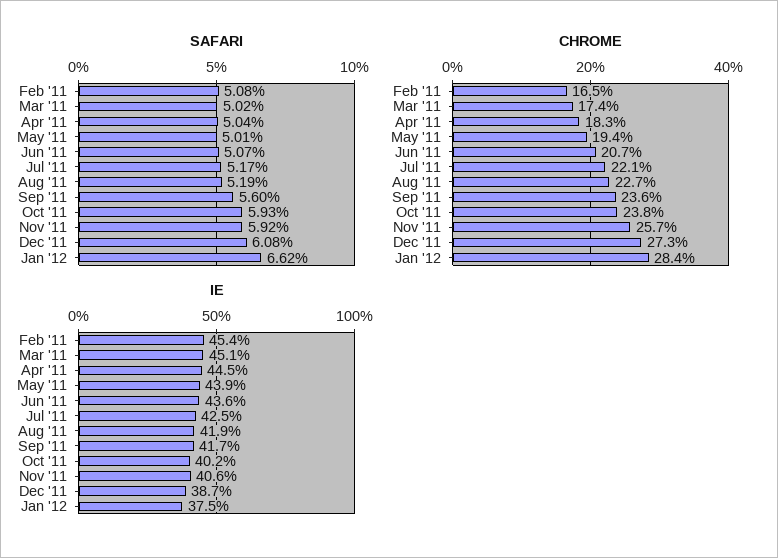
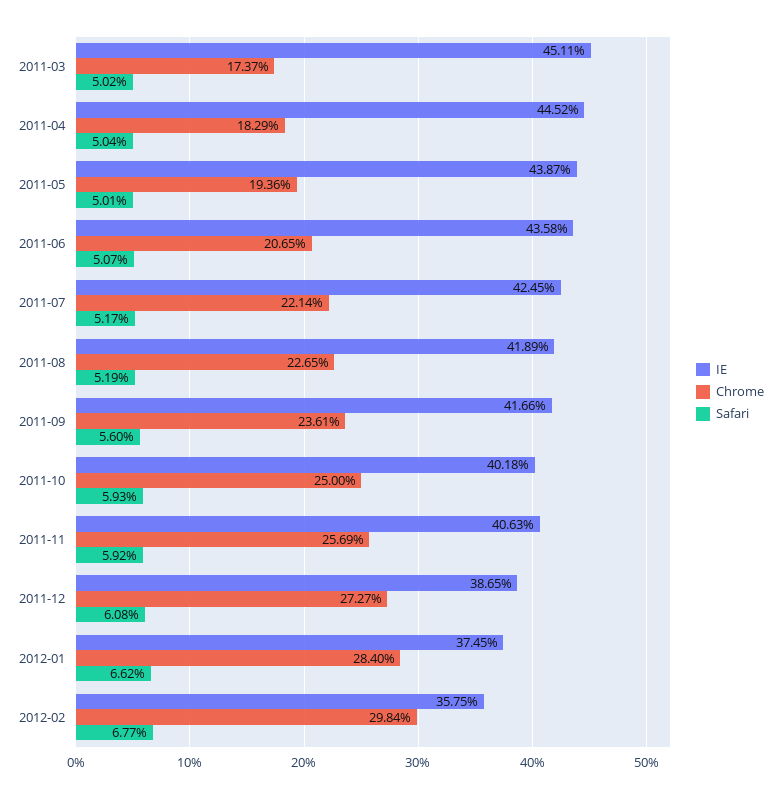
SAFARI, Feb '11: 5.08 -> none
CHROME, Feb '11: 16.5 -> none
CHROME, Oct '11: 23.8 -> 25
IE, Feb '11: 45.4 -> none
IE, 2012-02: none -> 35.75
CHROME, 2012-02: none -> 29.84
SAFARI, 2012-02: none -> 6.77

